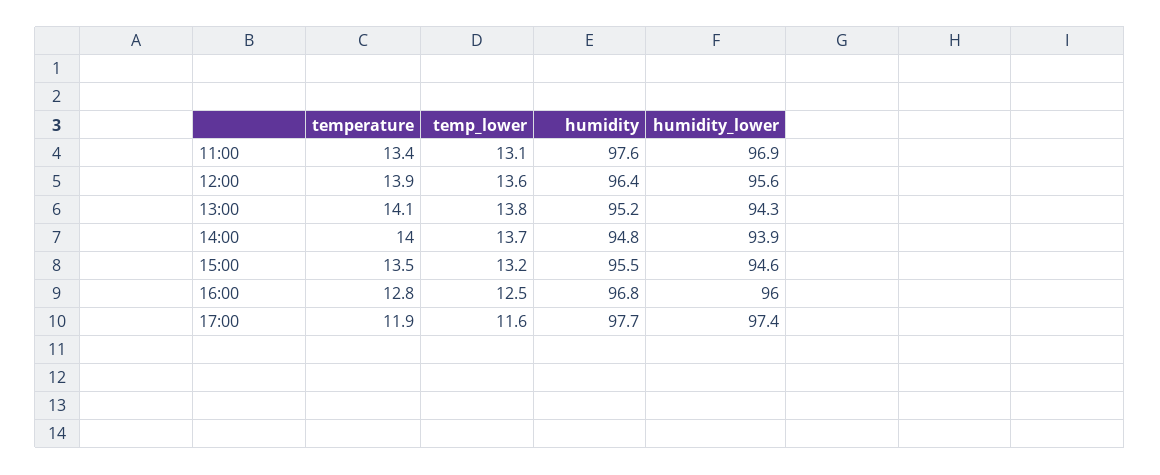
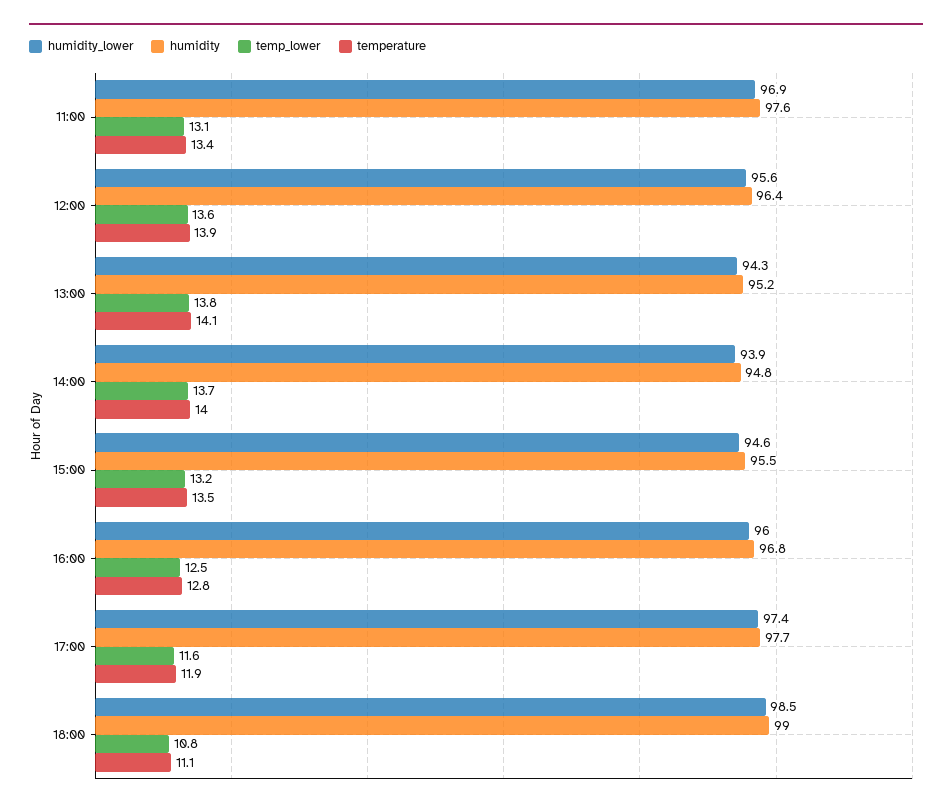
humidity_lower, 18:00: none -> 98.5
humidity, 18:00: none -> 99
temp_lower, 18:00: none -> 10.8
temperature, 18:00: none -> 11.1

